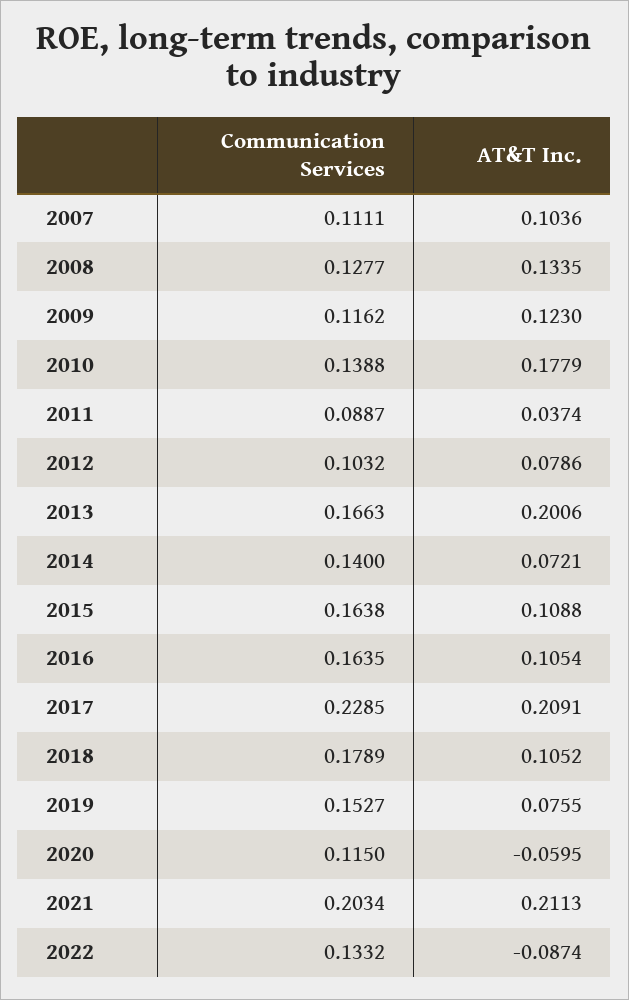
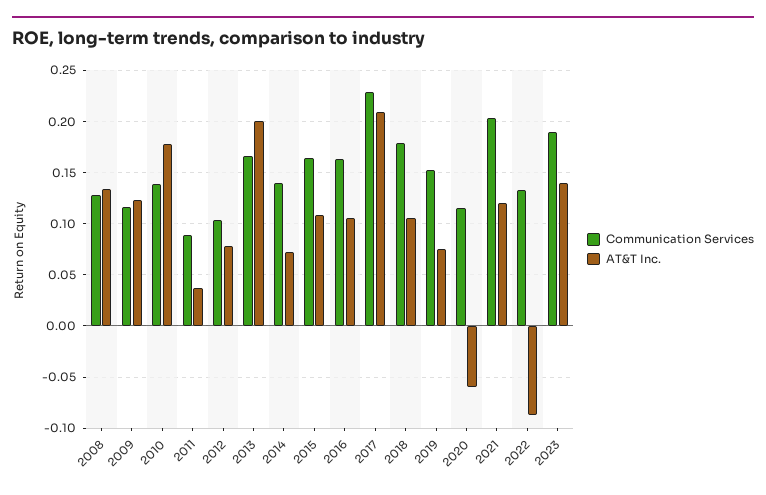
Communication Services, 2007: 0.1111 -> none
AT&T Inc., 2007: 0.1036 -> none
AT&T Inc., 2021: 0.2113 -> 0.12
Communication Services, 2023: none -> 0.19
AT&T Inc., 2023: none -> 0.14

